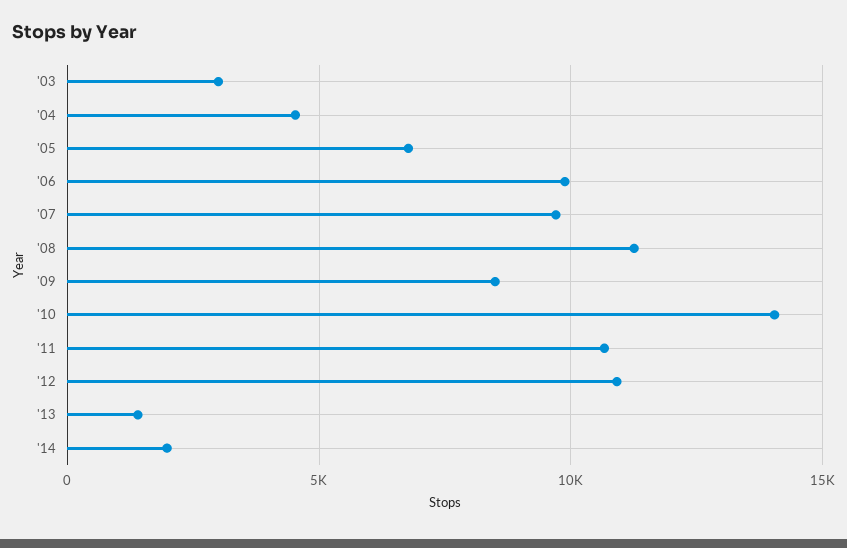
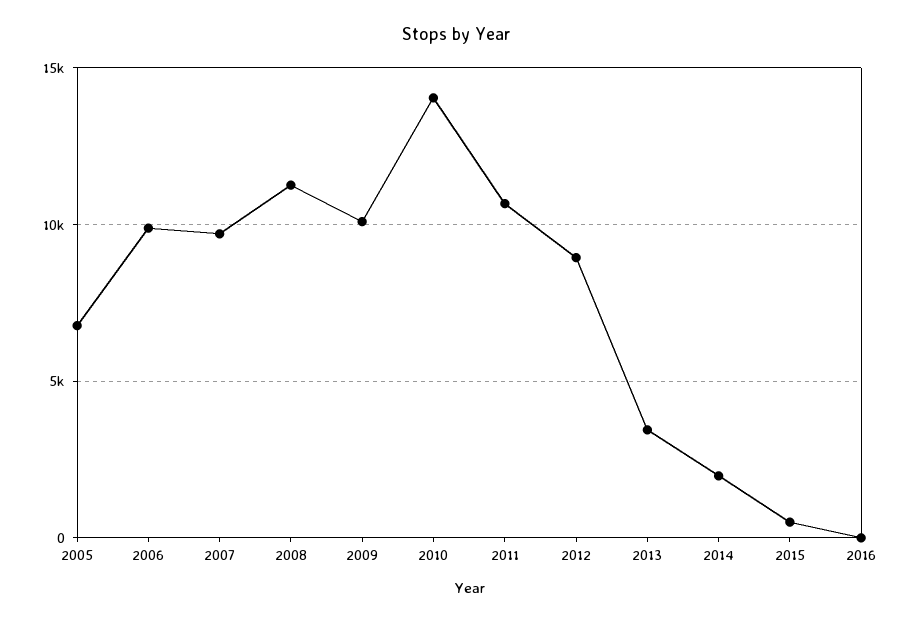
'03: 3000 -> none
'04: 4500 -> none
'09: 8500 -> 10000
'12: 11000 -> 9000
'13: 1500 -> 3500
2015: none -> 500
2016: none -> 0

